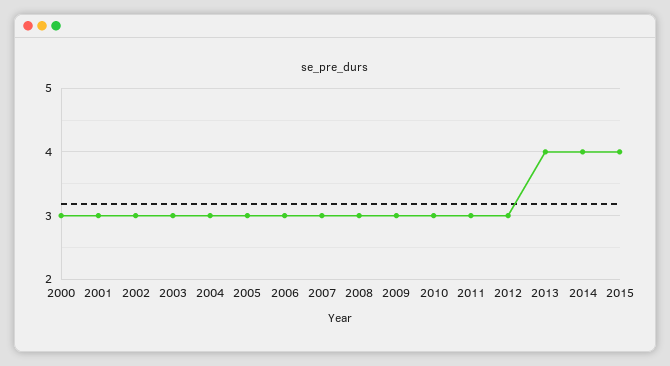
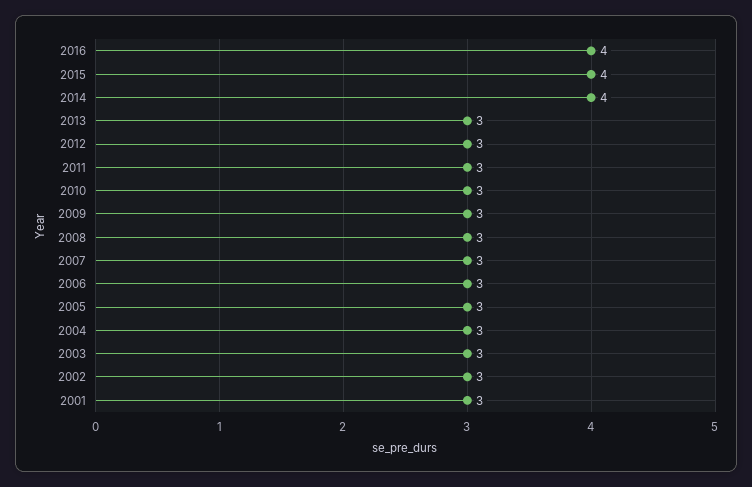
2000: 3 -> none
2013: 4 -> 3
2016: none -> 4

